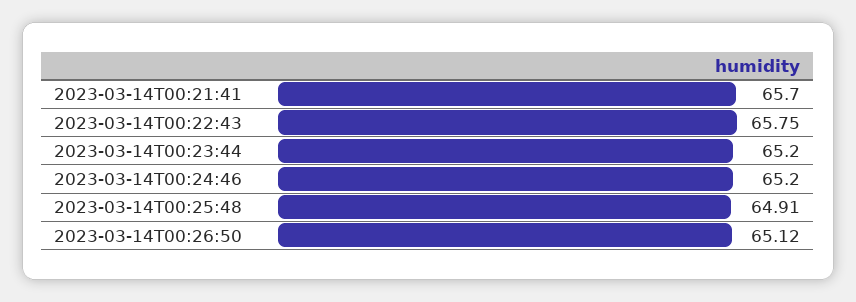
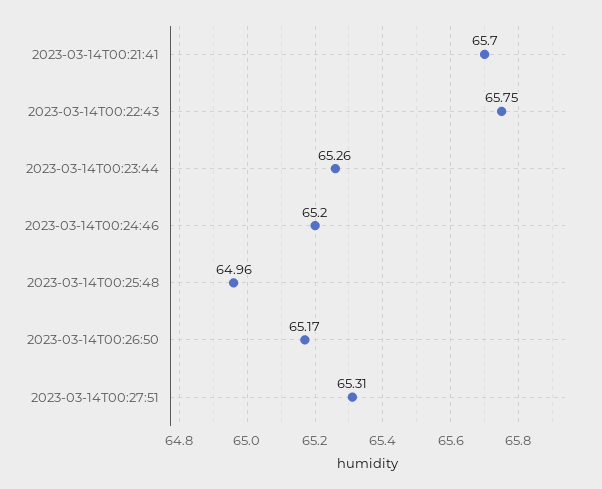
2023-03-14T00:23:44: 65.2 -> 65.26
2023-03-14T00:25:48: 64.91 -> 64.96
2023-03-14T00:26:50: 65.12 -> 65.17
2023-03-14T00:27:51: none -> 65.31

